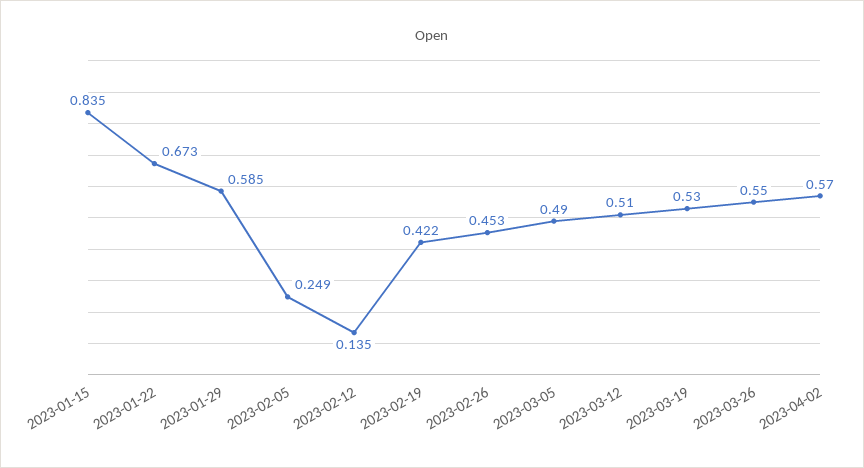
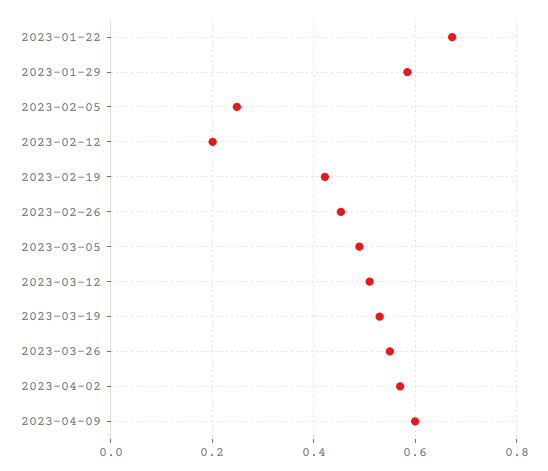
2023-01-15: 0.835 -> none
2023-02-12: 0.135 -> 0.2
2023-04-09: none -> 0.6

